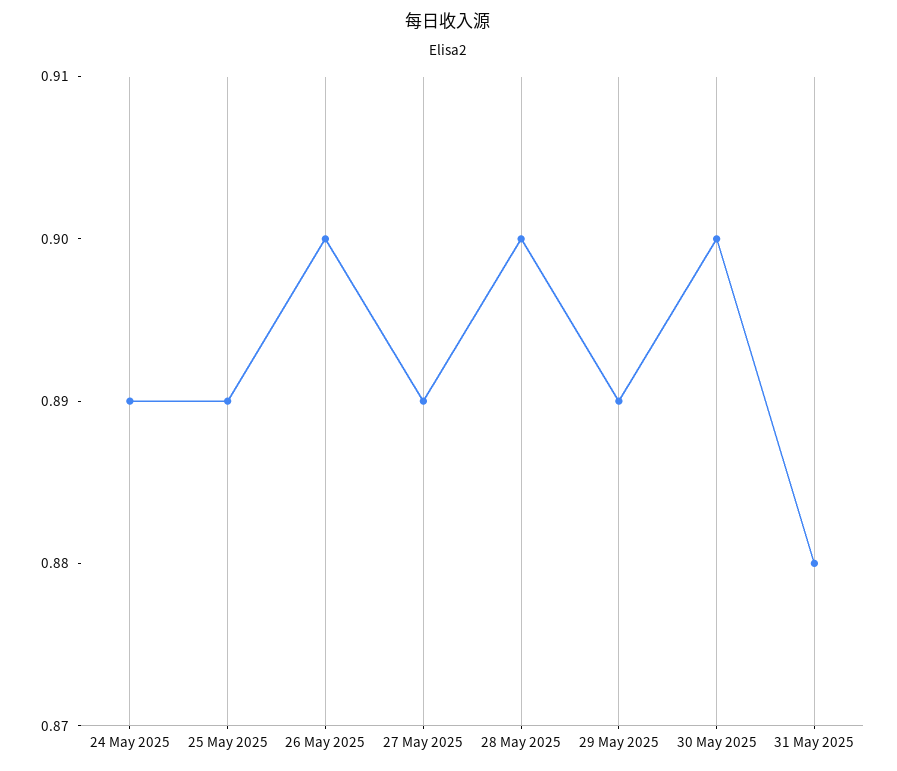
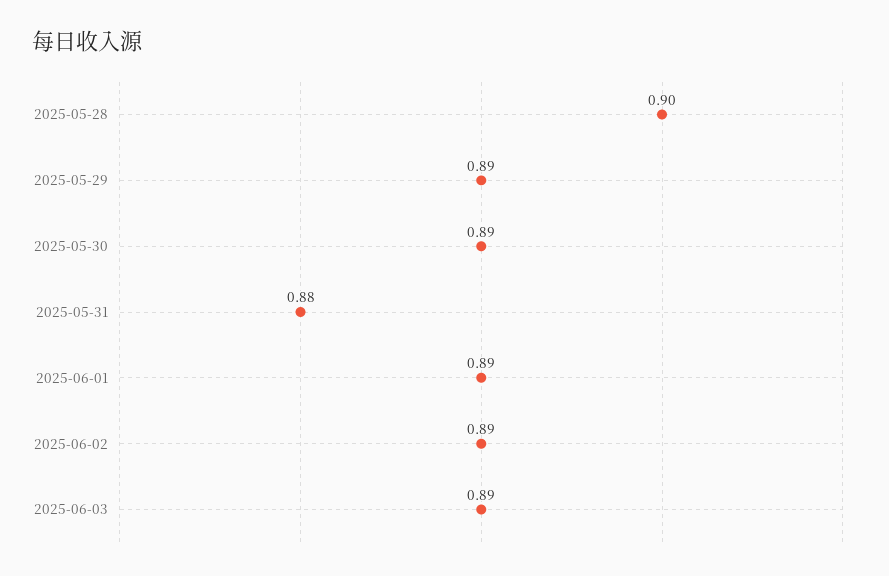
24 May 2025: 0.89 -> none
25 May 2025: 0.89 -> none
26 May 2025: 0.9 -> none
27 May 2025: 0.89 -> none
30 May 2025: 0.9 -> 0.89
2025-06-01: none -> 0.89
2025-06-02: none -> 0.89
2025-06-03: none -> 0.89

